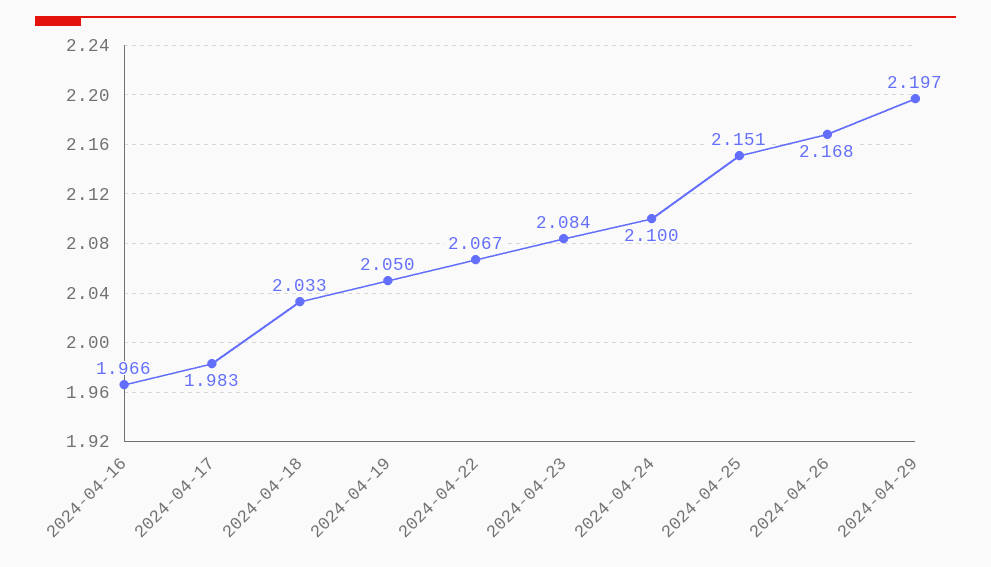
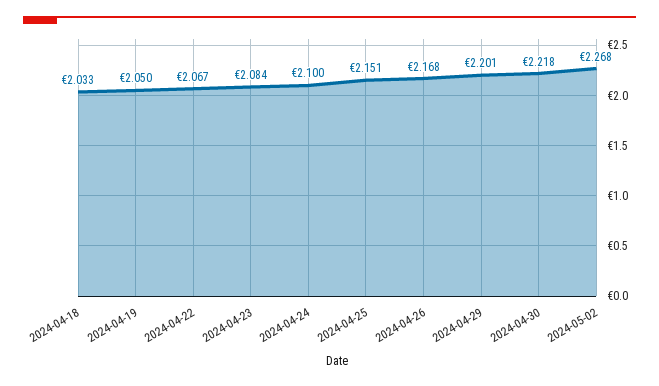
2024-04-16: 1.966 -> none
2024-04-17: 1.983 -> none
2024-04-29: 2.197 -> 2.201
2024-04-30: none -> 2.218
2024-05-02: none -> 2.268

